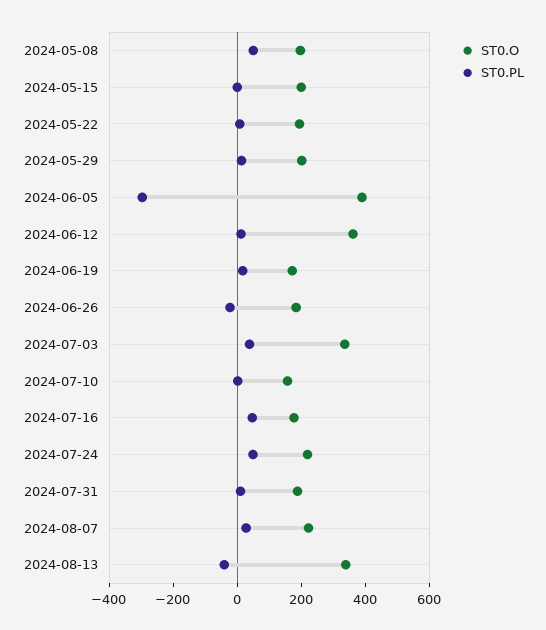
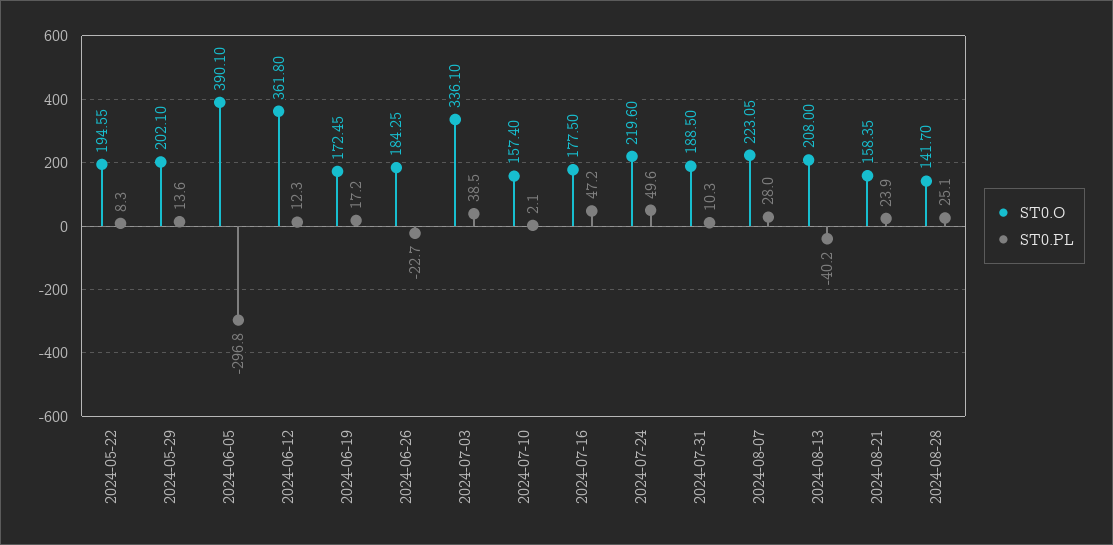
ST0.O, 2024-05-08: 200 -> none
ST0.PL, 2024-05-08: 50 -> none
ST0.O, 2024-05-15: 200 -> none
ST0.PL, 2024-05-15: 0 -> none
ST0.O, 2024-08-13: 350 -> 208
ST0.O, 2024-08-21: none -> 158.35
ST0.PL, 2024-08-21: none -> 23.9
ST0.O, 2024-08-28: none -> 141.7
ST0.PL, 2024-08-28: none -> 25.1

